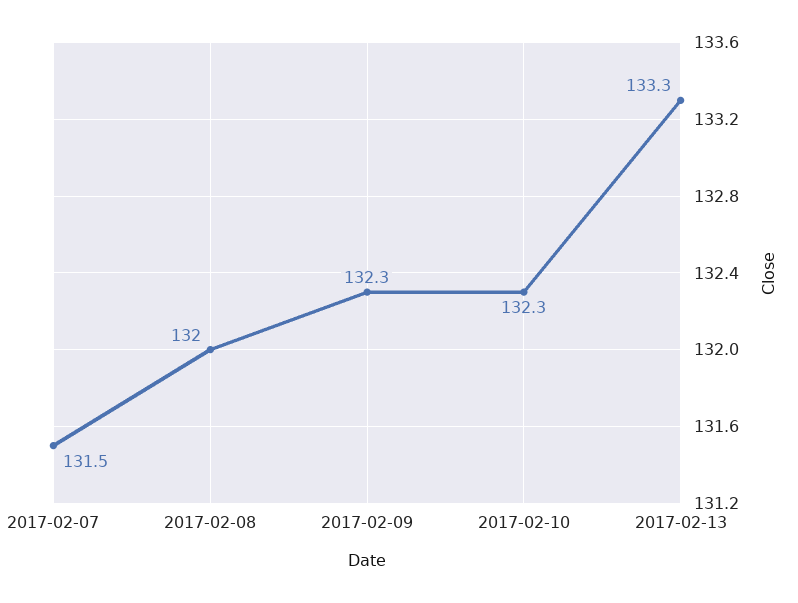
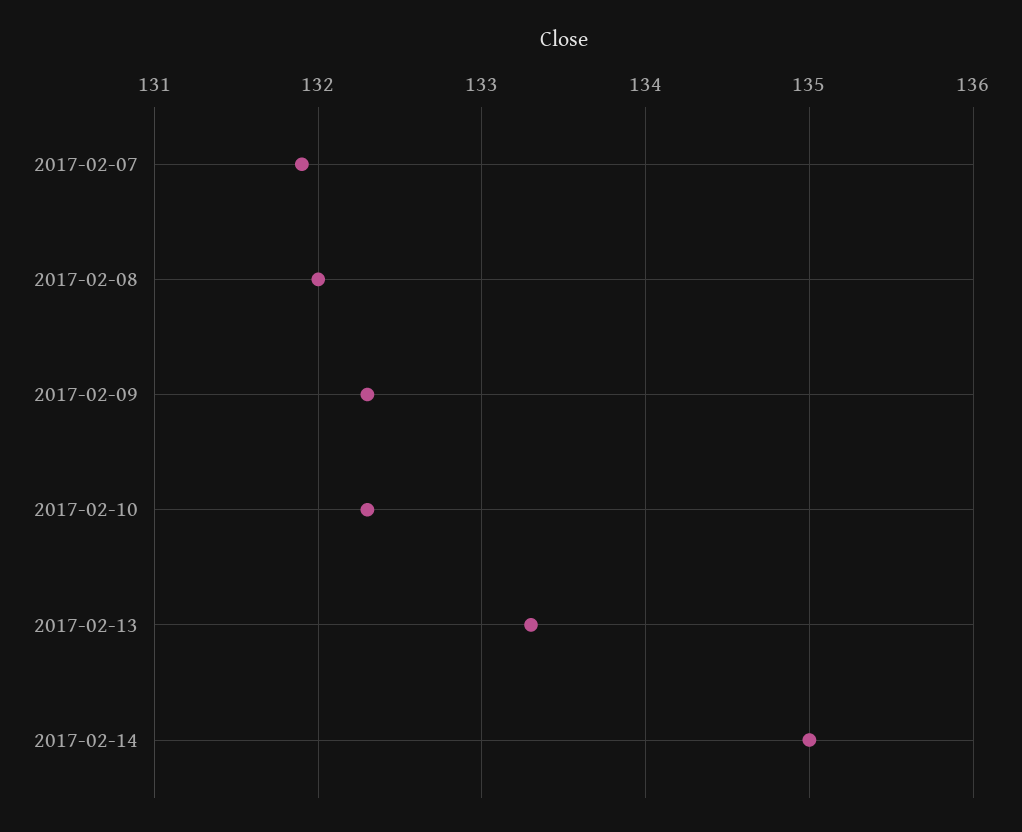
2017-02-07: 131.5 -> 131.9
2017-02-14: none -> 135

